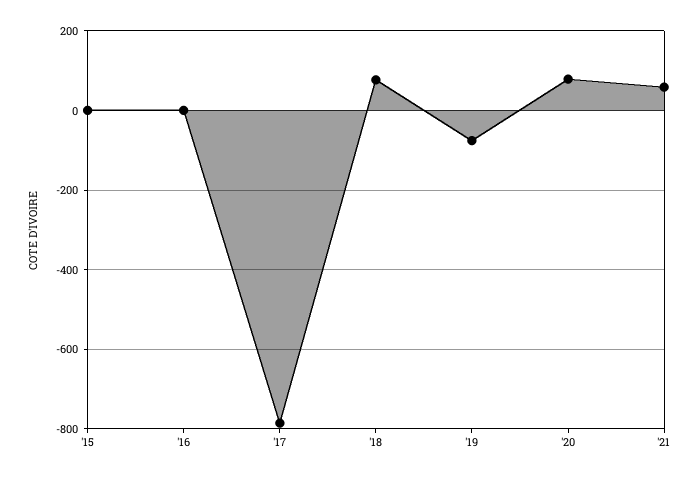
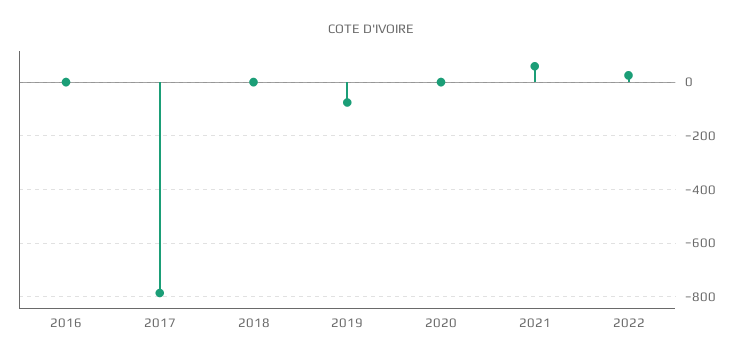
'15: 0 -> none
'18: 80 -> 0
'20: 80 -> 0
2022: none -> 25

